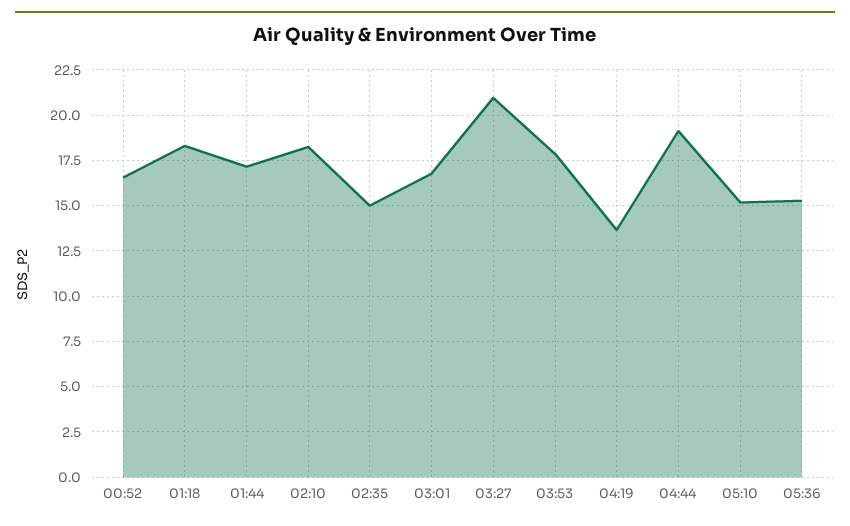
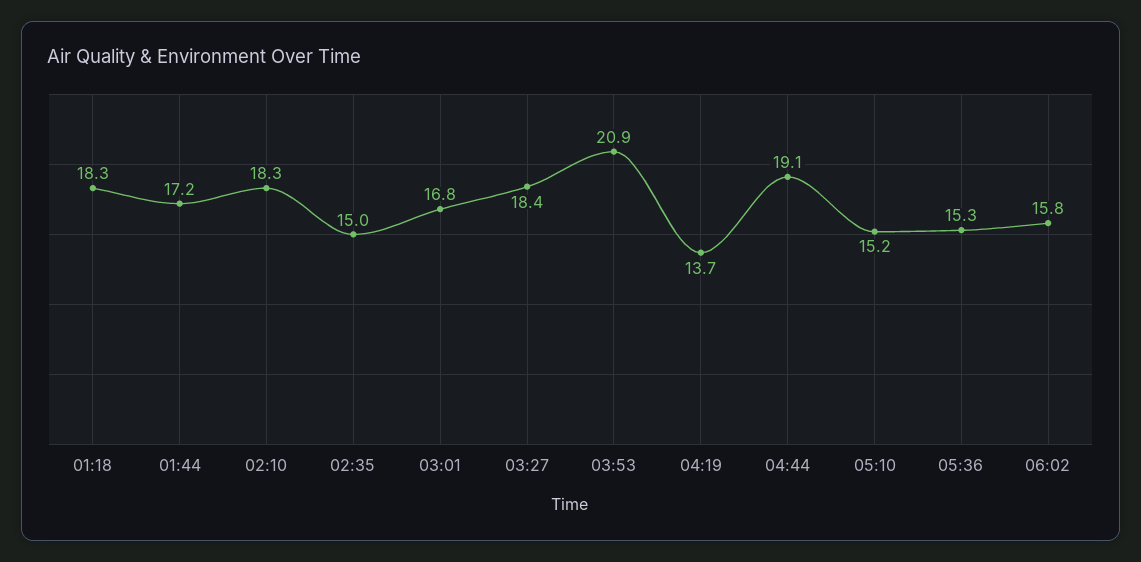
00:52: 16.5 -> none
03:27: 21 -> 18.4
03:53: 18 -> 20.9
06:02: none -> 15.8

